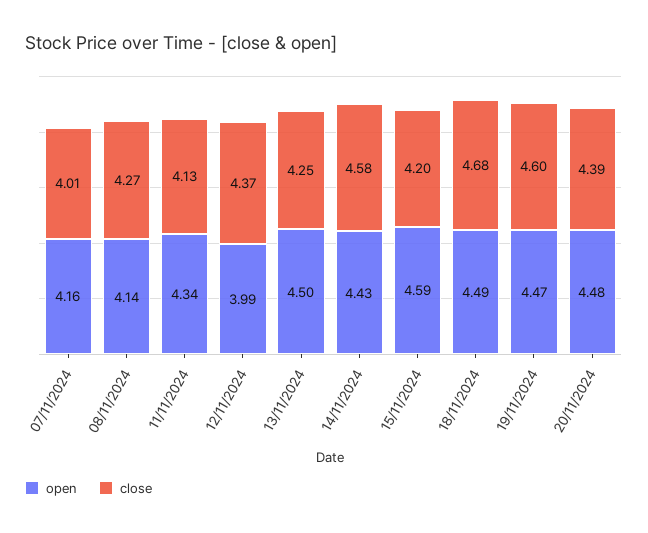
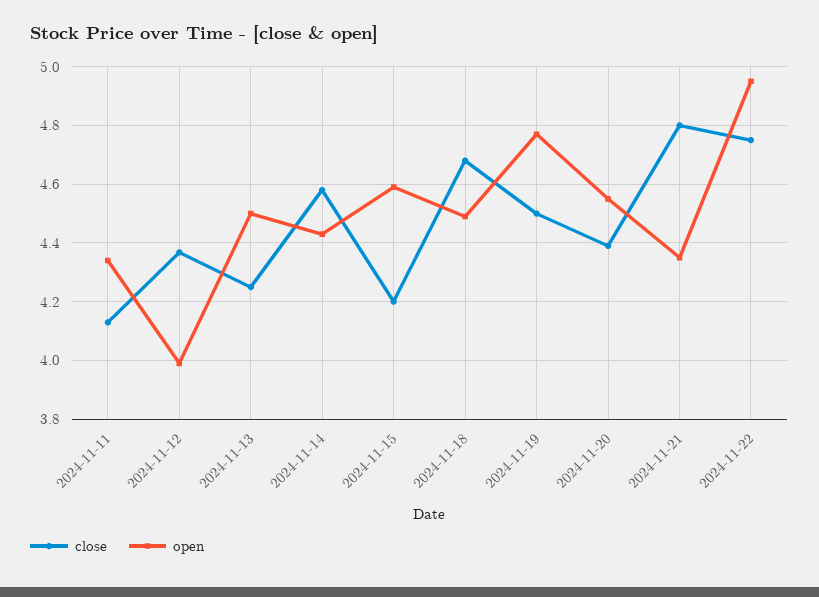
open, 07/11/2024: 4.16 -> none
close, 07/11/2024: 4.01 -> none
open, 08/11/2024: 4.14 -> none
close, 08/11/2024: 4.27 -> none
open, 19/11/2024: 4.47 -> 4.775
close, 19/11/2024: 4.6 -> 4.5
open, 20/11/2024: 4.48 -> 4.55
close, 2024-11-21: none -> 4.8
open, 2024-11-21: none -> 4.35
close, 2024-11-22: none -> 4.75
open, 2024-11-22: none -> 4.95

